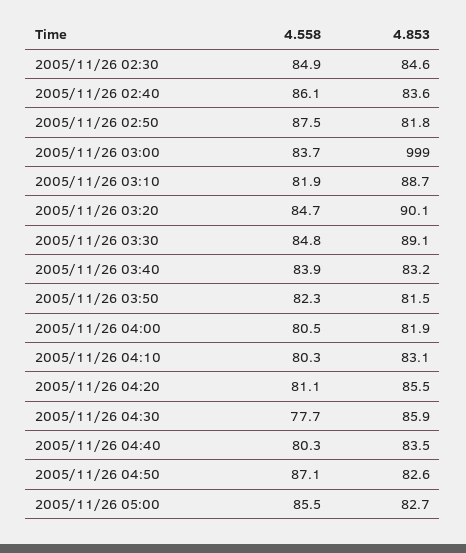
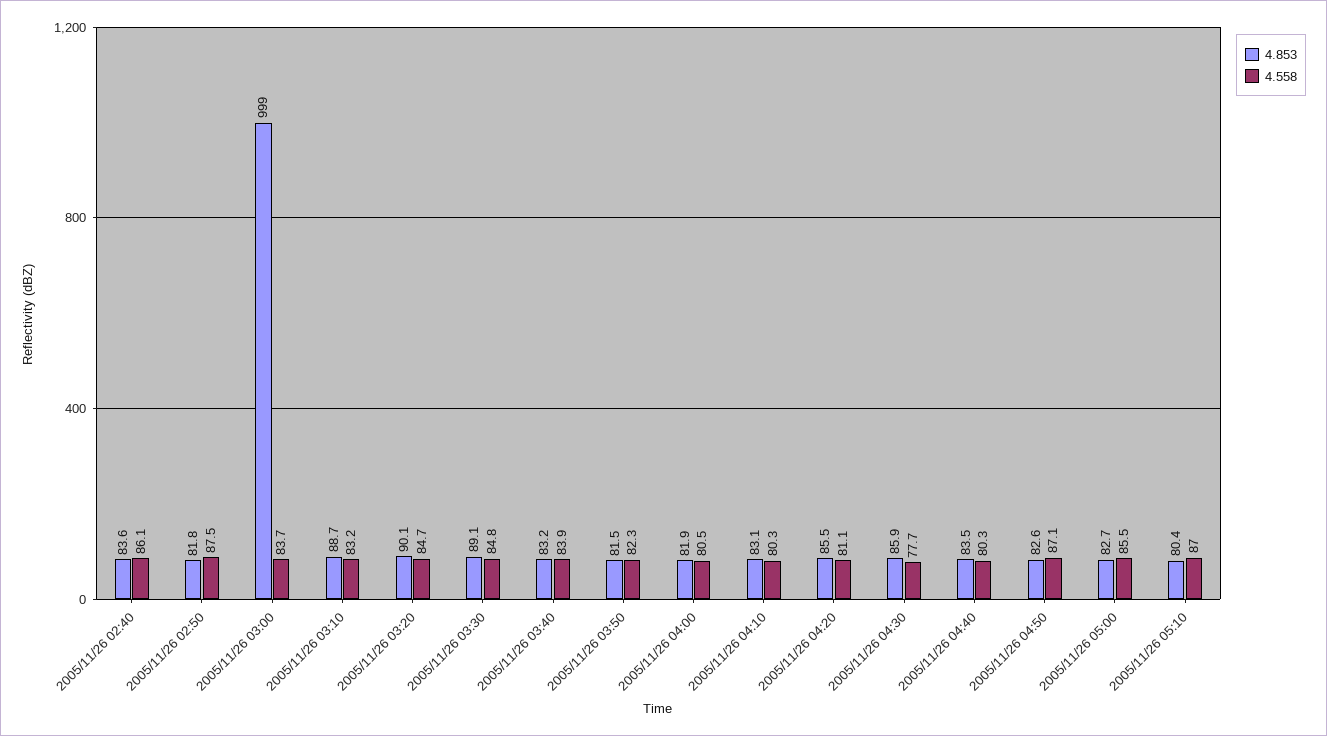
4.558, 2005/11/26 02:30: 84.9 -> none
4.853, 2005/11/26 02:30: 84.6 -> none
4.558, 2005/11/26 03:10: 81.9 -> 83.2
4.853, 2005/11/26 05:10: none -> 80.4
4.558, 2005/11/26 05:10: none -> 87

